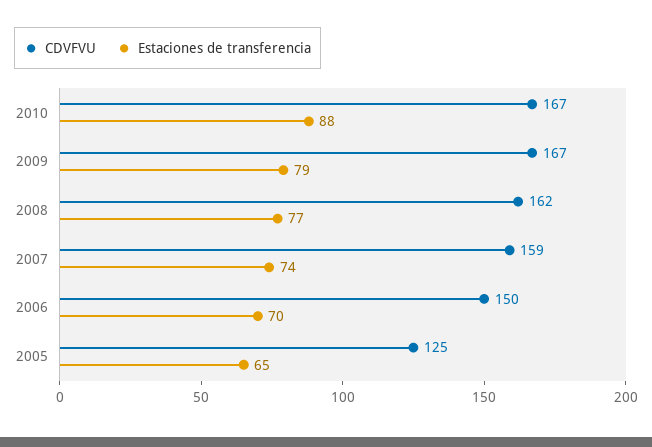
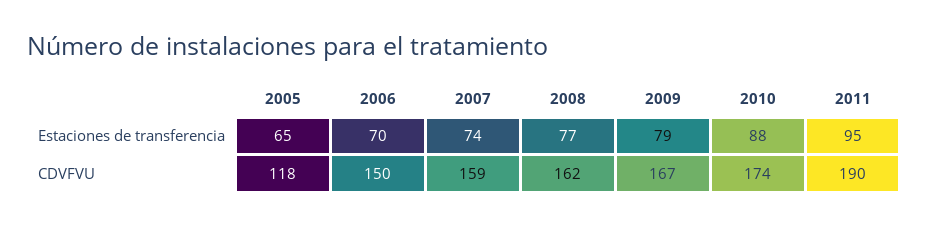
CDVFVU, 2010: 167 -> 174
CDVFVU, 2005: 125 -> 118
Estaciones de transferencia, 2011: none -> 95
CDVFVU, 2011: none -> 190

